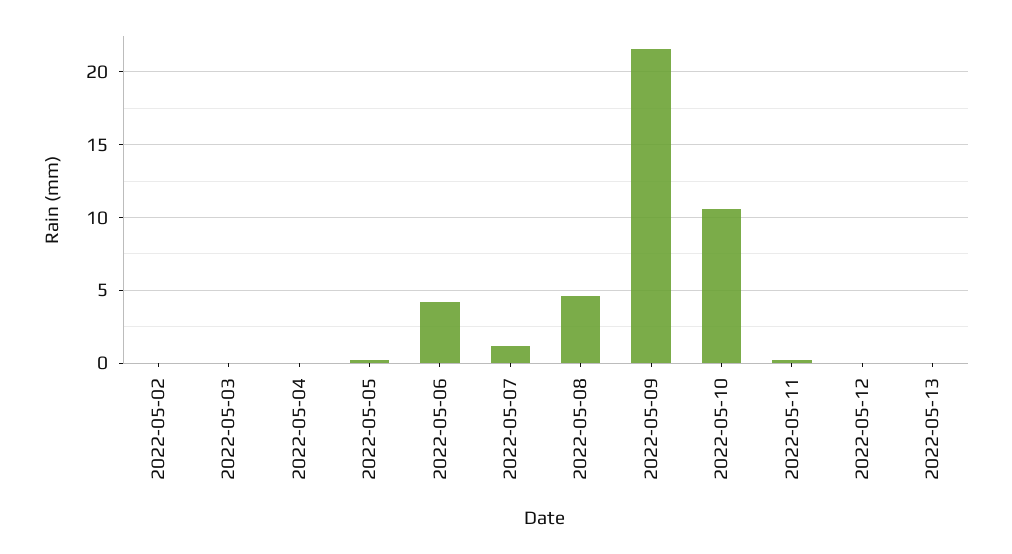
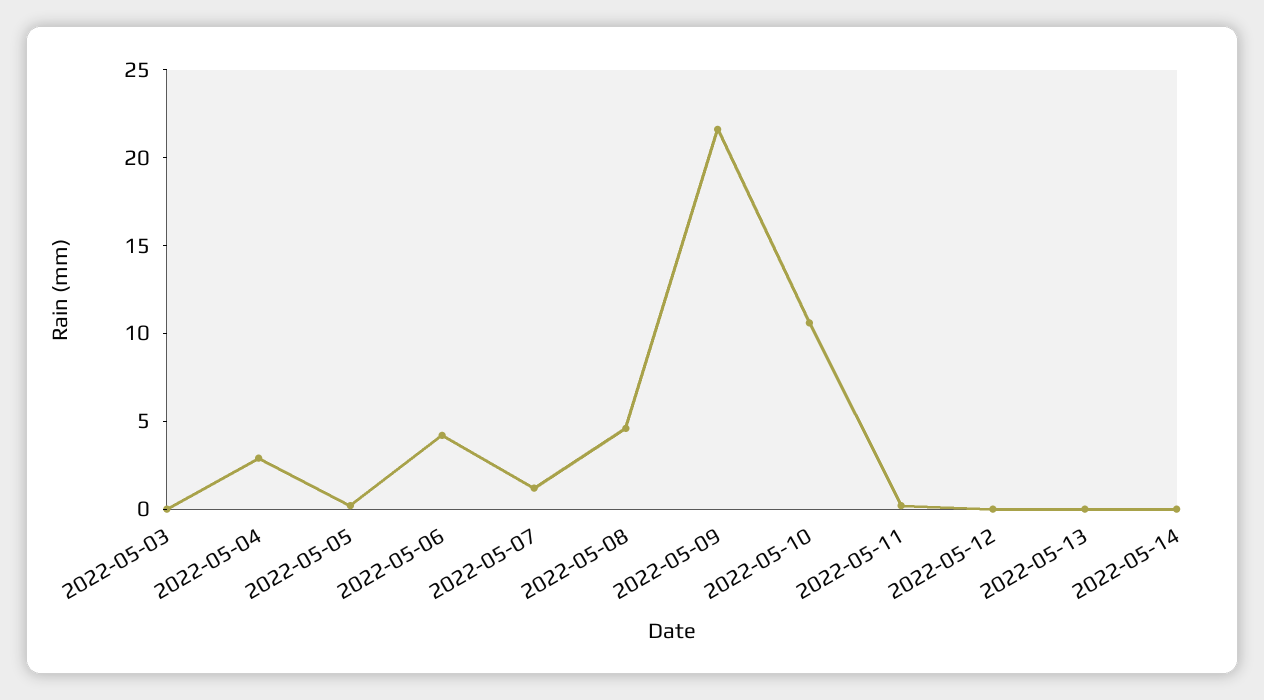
2022-05-02: 0 -> none
2022-05-04: 0 -> 3
2022-05-14: none -> 0

